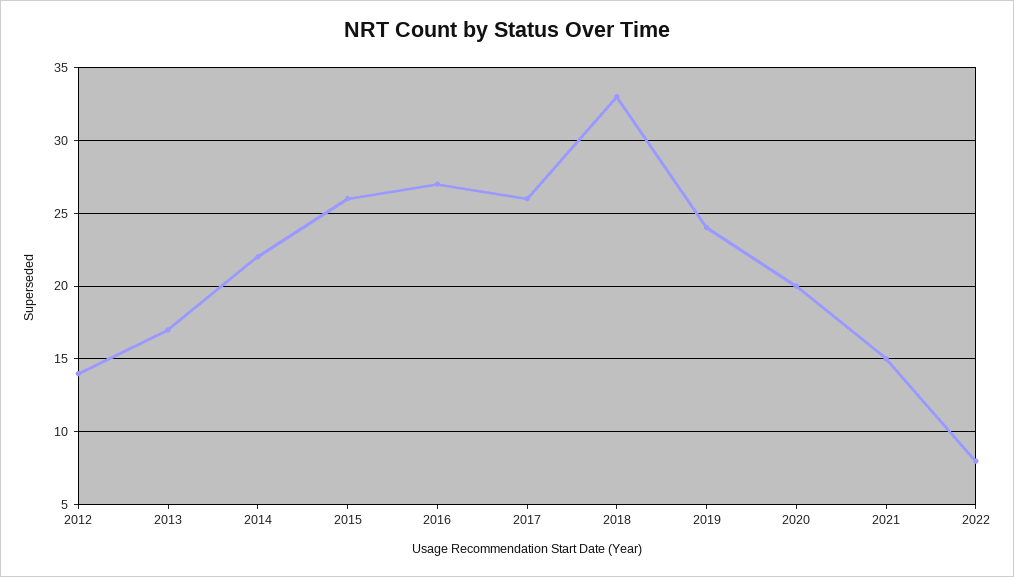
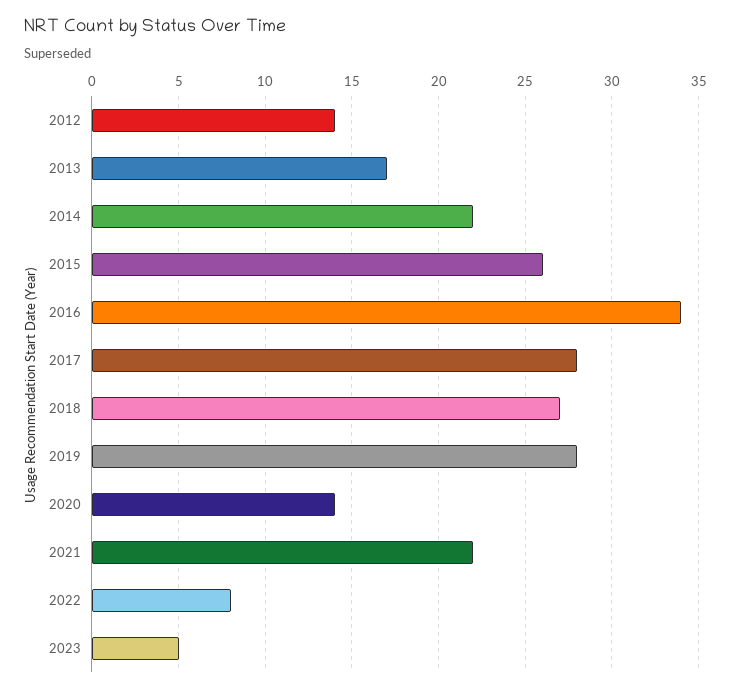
2016: 27 -> 34
2017: 26 -> 28
2018: 33 -> 27
2019: 24 -> 28
2020: 20 -> 14
2021: 15 -> 22
2023: none -> 5

